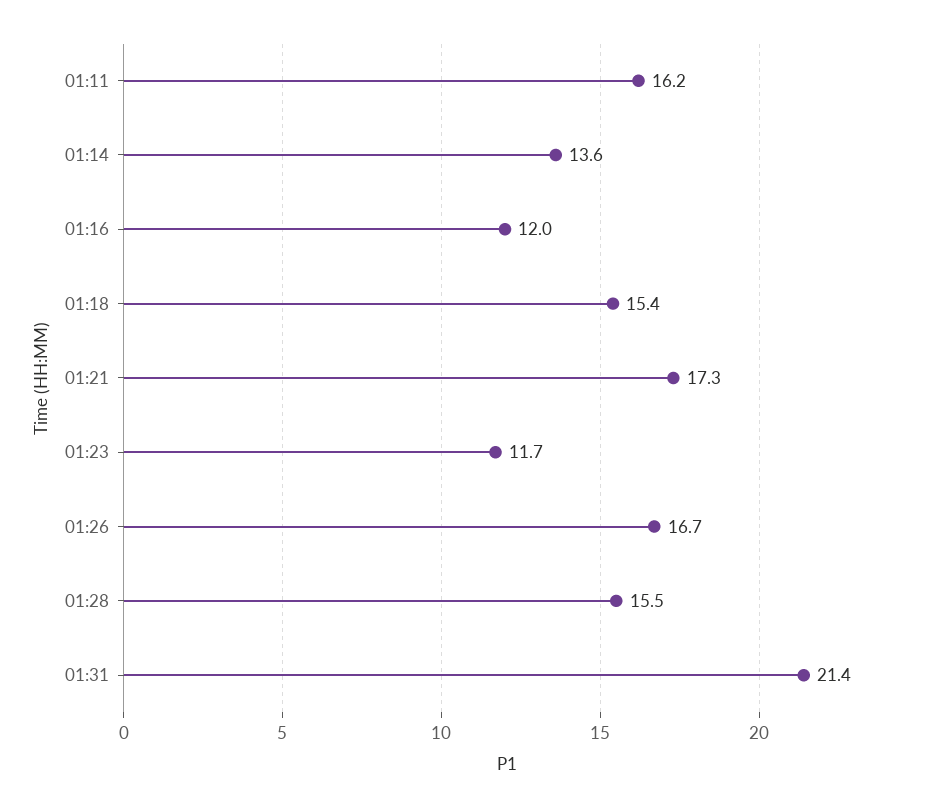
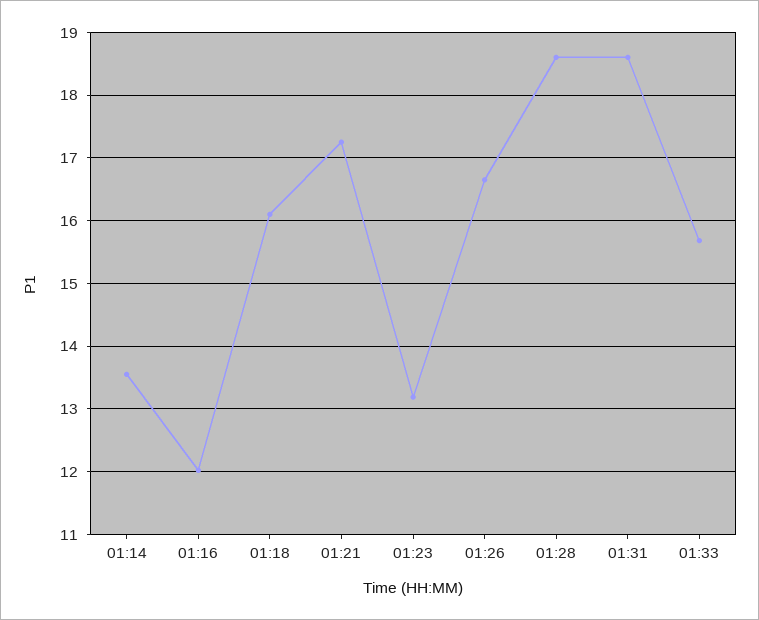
01:11: 16.2 -> none
01:18: 15.4 -> 16.1
01:23: 11.7 -> 13.2
01:28: 15.5 -> 18.6
01:31: 21.4 -> 18.6
01:33: none -> 15.7

